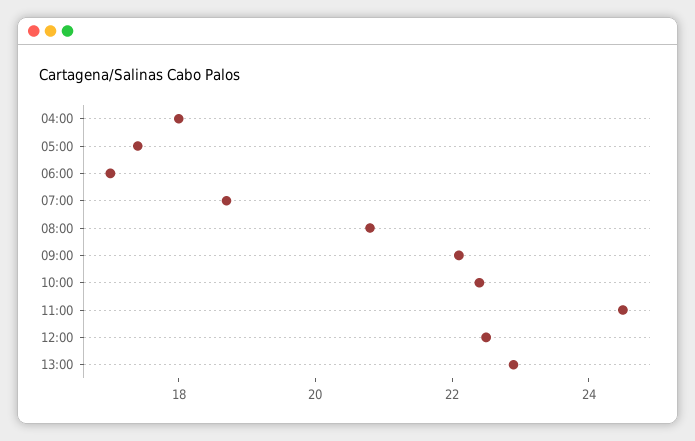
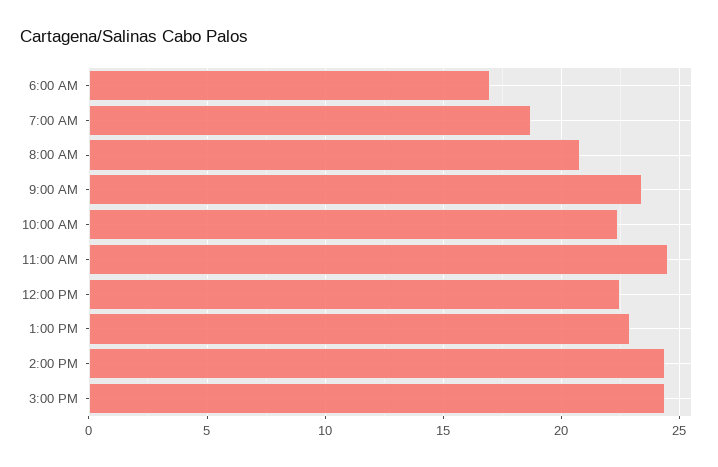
04:00: 18 -> none
05:00: 17.5 -> none
09:00: 22 -> 23.5
2:00 PM: none -> 24.5
3:00 PM: none -> 24.5

